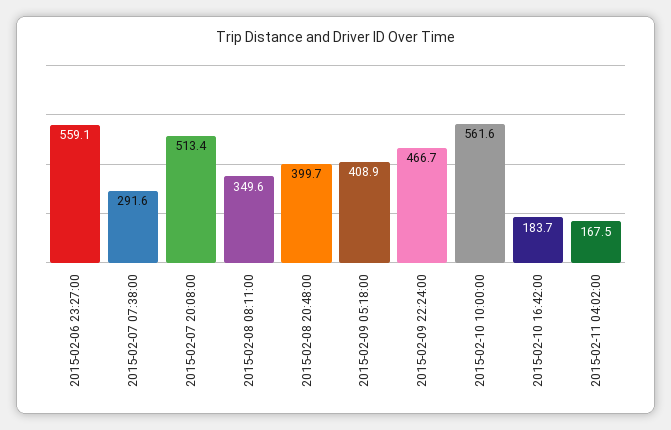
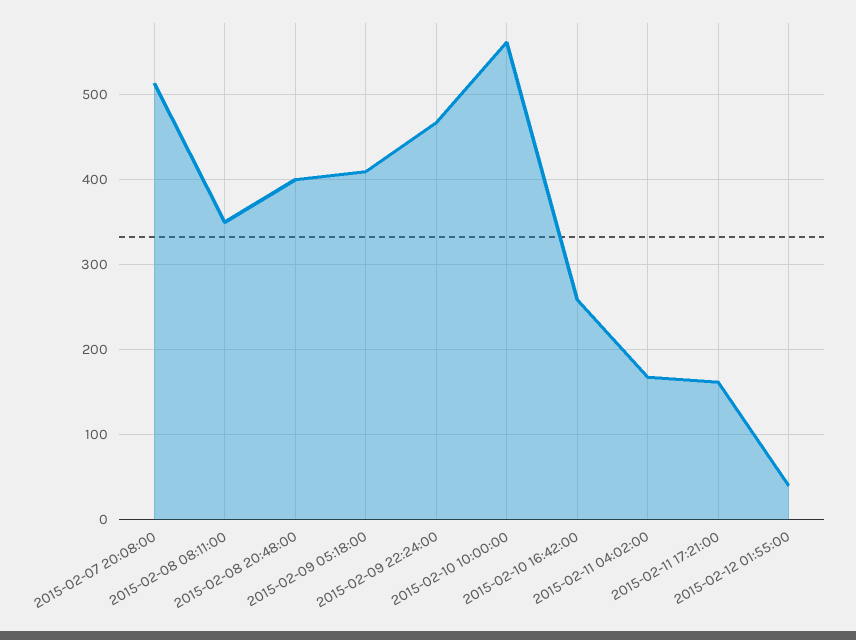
2015-02-06 23:27:00: 559.1 -> none
2015-02-07 07:38:00: 291.6 -> none
2015-02-10 16:42:00: 183.7 -> 260
2015-02-11 17:21:00: none -> 160
2015-02-12 01:55:00: none -> 40

